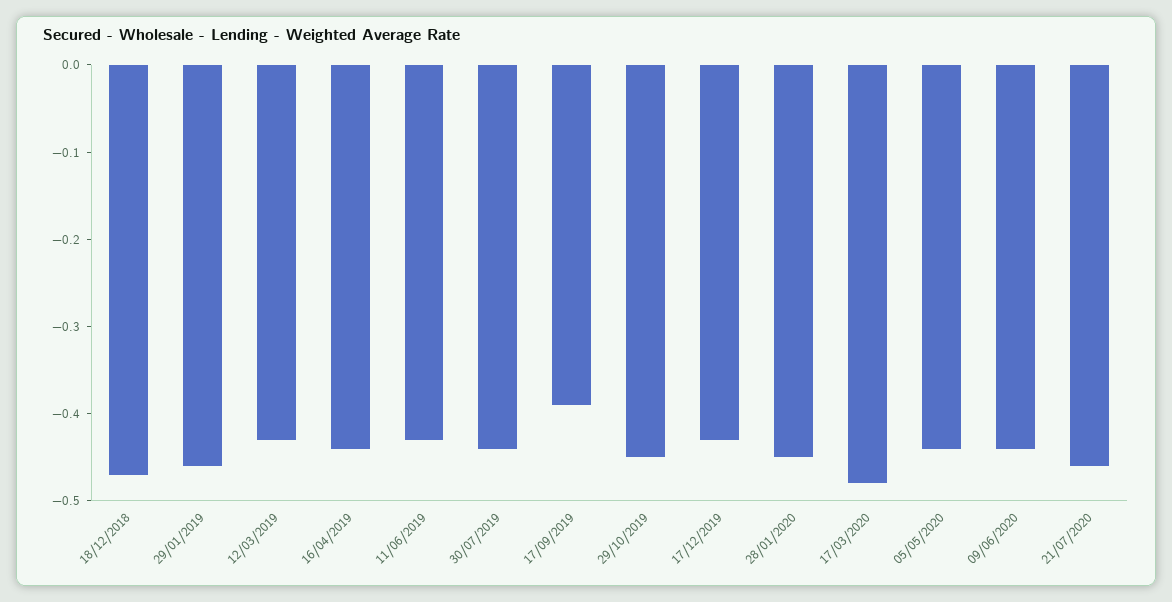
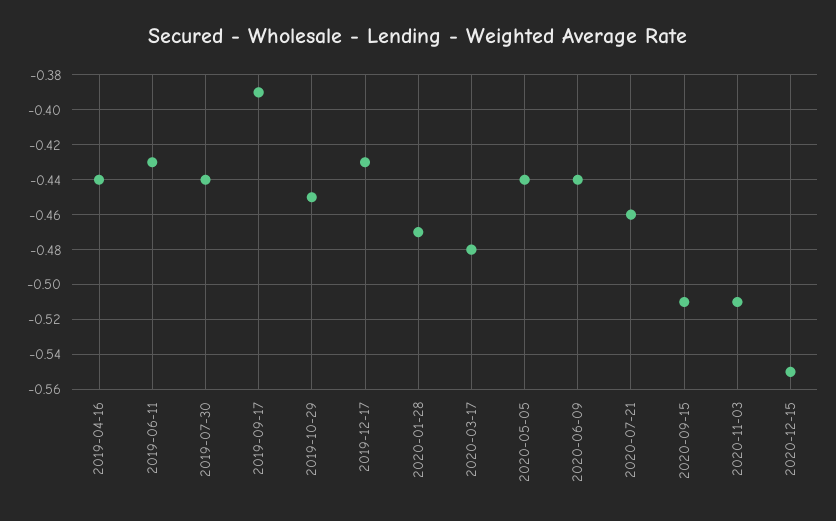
18/12/2018: -0.47 -> none
29/01/2019: -0.46 -> none
12/03/2019: -0.43 -> none
28/01/2020: -0.45 -> -0.47
2020-09-15: none -> -0.51
2020-11-03: none -> -0.51
2020-12-15: none -> -0.55

